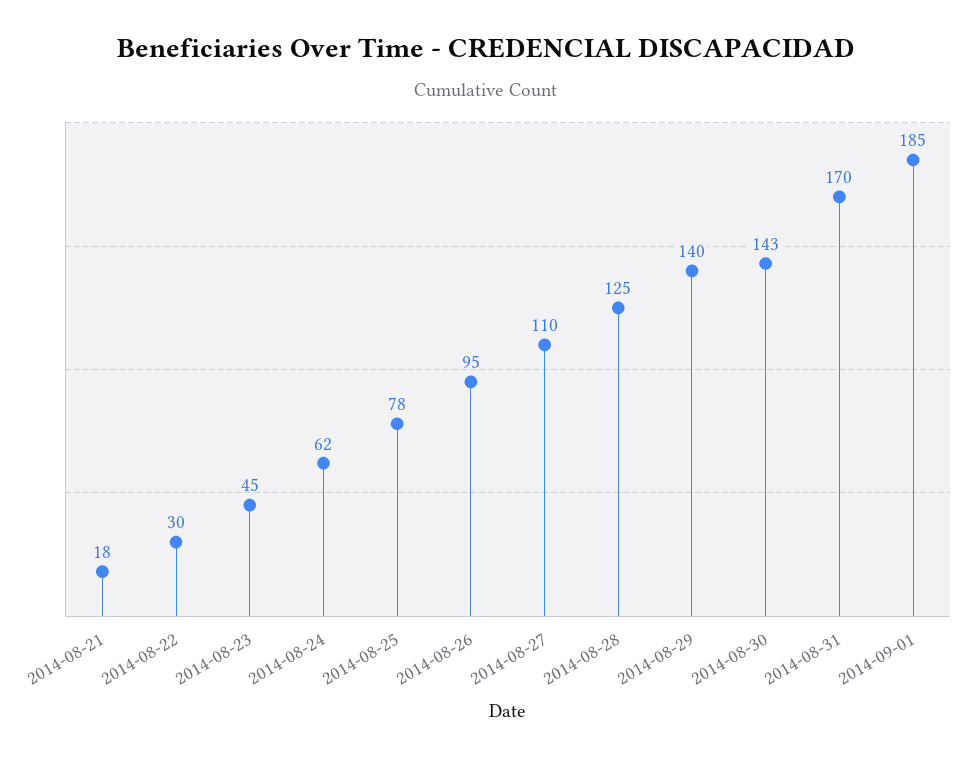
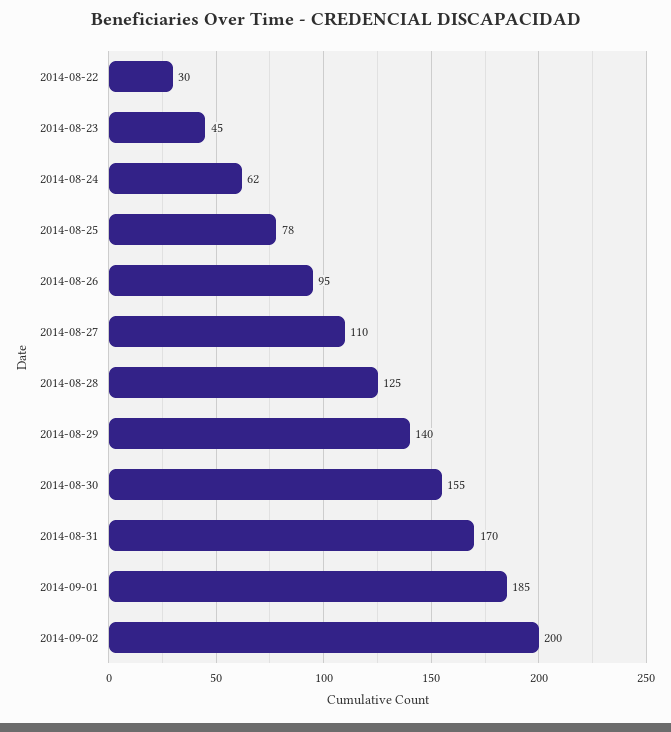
2014-08-21: 18 -> none
2014-08-30: 143 -> 155
2014-09-02: none -> 200

